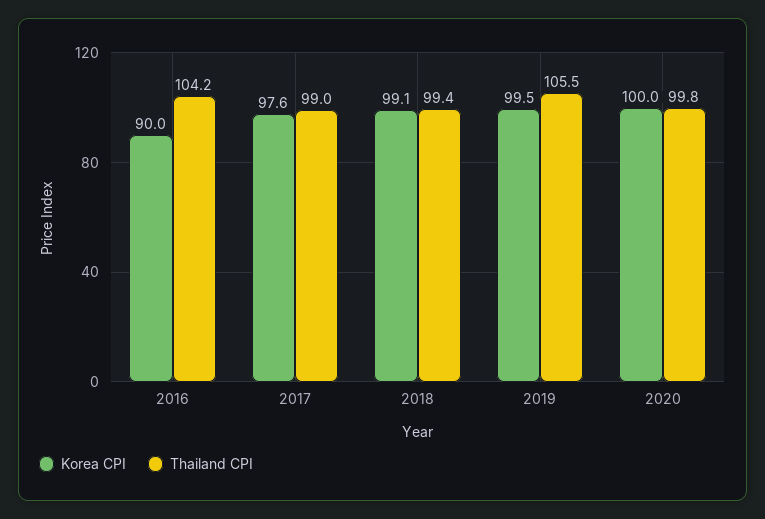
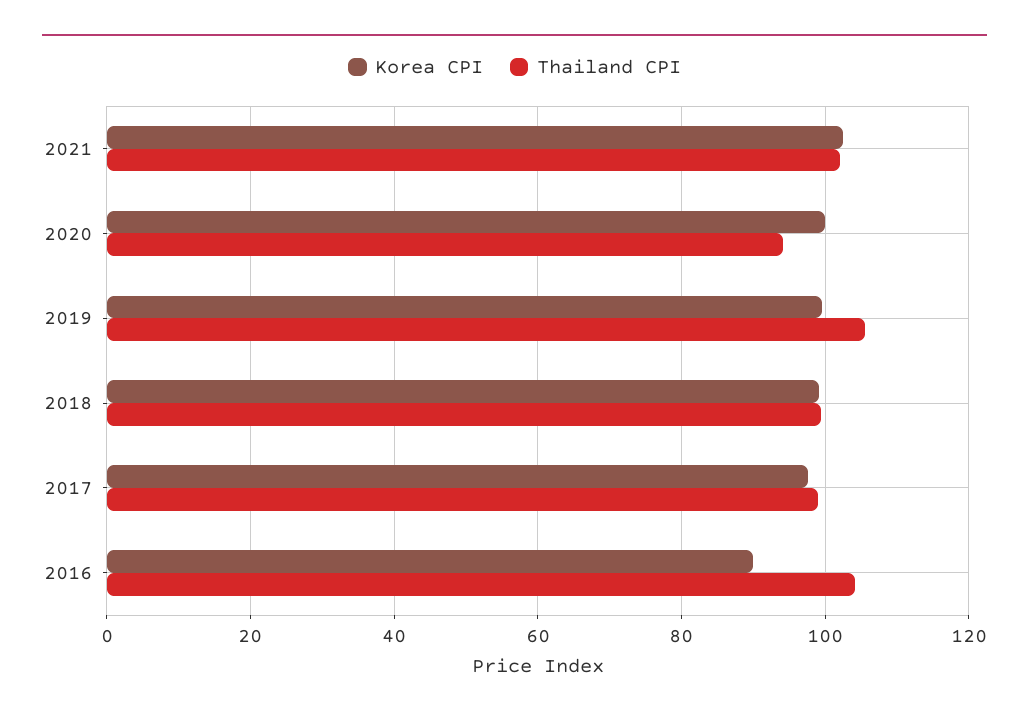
Thailand CPI, 2020: 99.8 -> 94
Korea CPI, 2021: none -> 102
Thailand CPI, 2021: none -> 102

